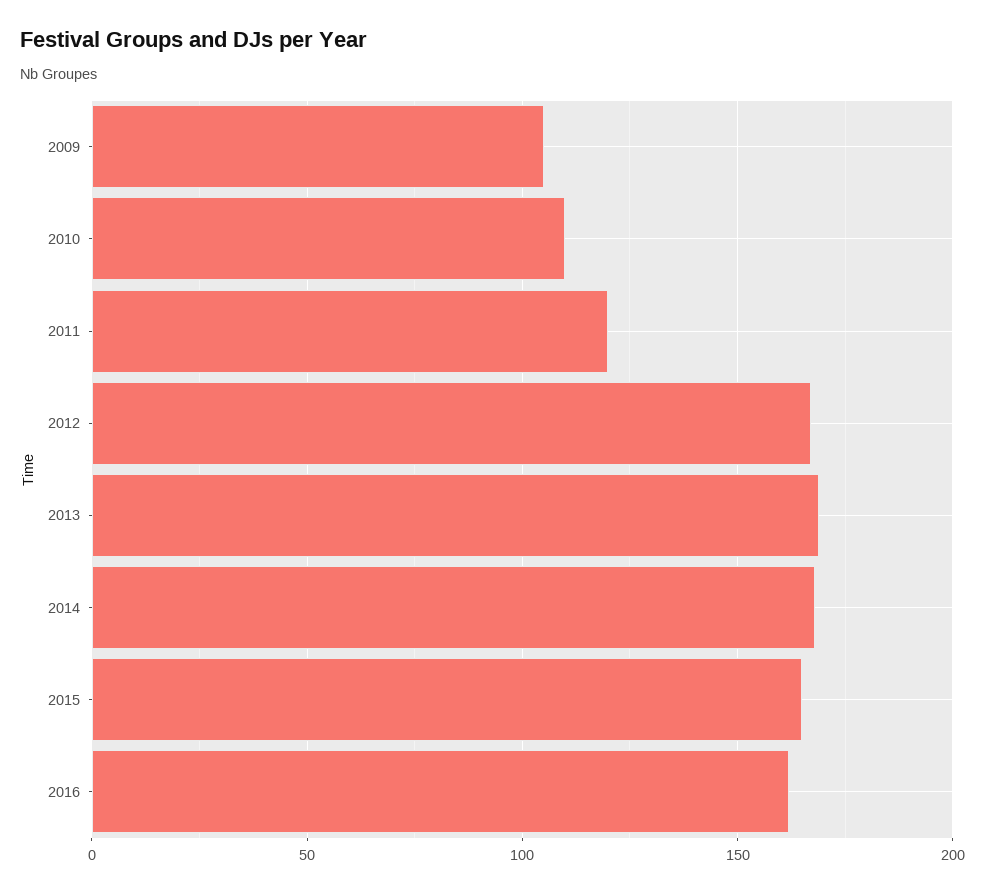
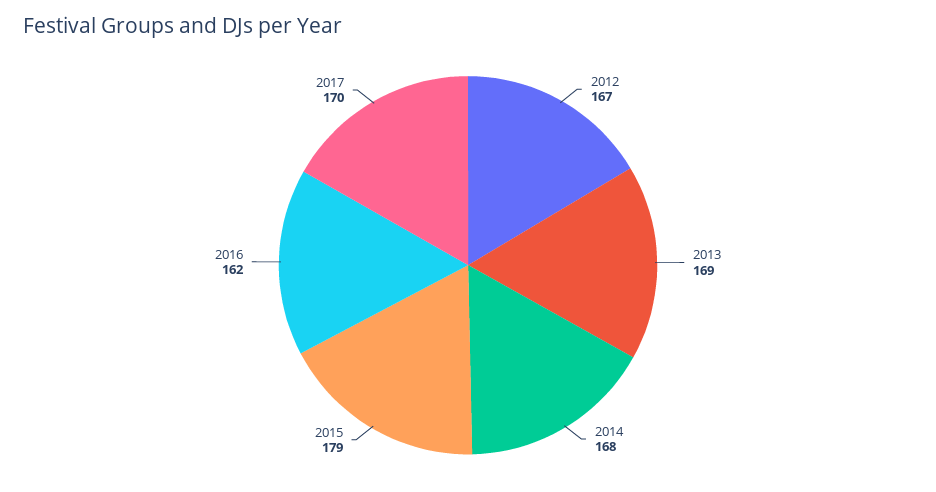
2009: 105 -> none
2010: 110 -> none
2011: 120 -> none
2015: 165 -> 179
2017: none -> 170

